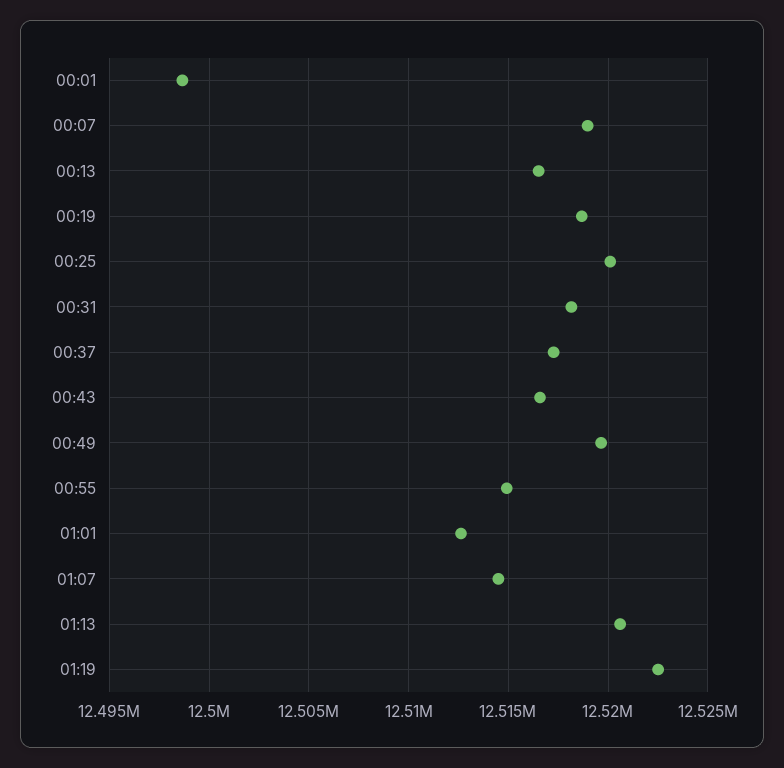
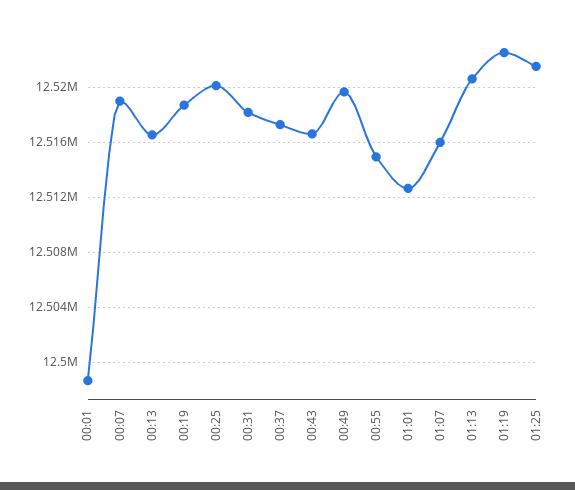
01:07: 12514500 -> 12516000
01:25: none -> 12521500

